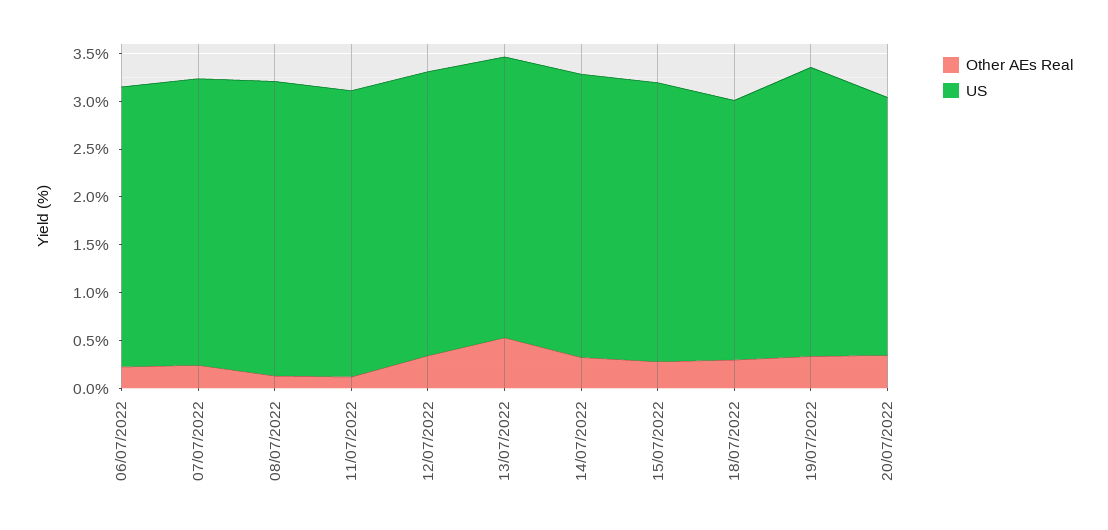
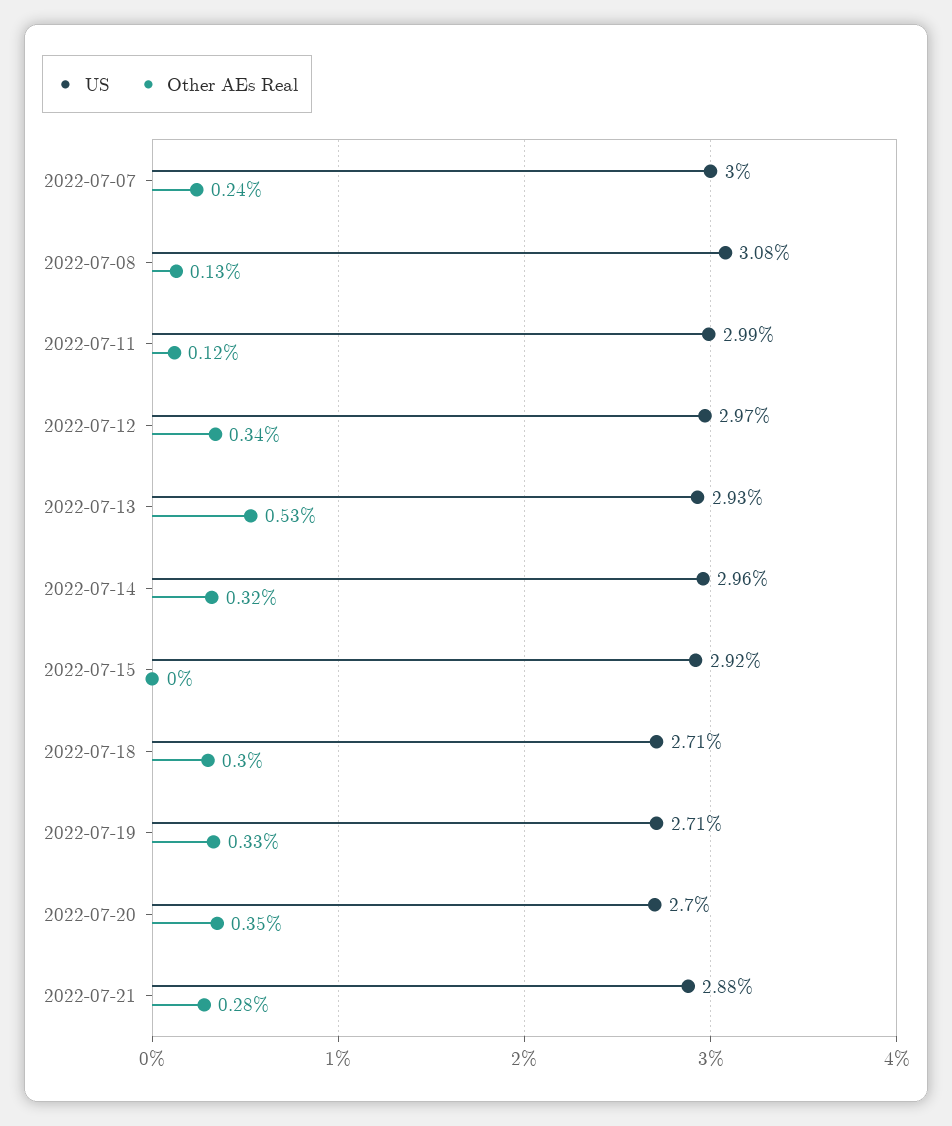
Other AEs Real, 06/07/2022: 0.2 -> none
US, 06/07/2022: 2.9 -> none
Other AEs Real, 15/07/2022: 0.3 -> 0
US, 19/07/2022: 3 -> 2.71
US, 2022-07-21: none -> 2.88
Other AEs Real, 2022-07-21: none -> 0.28

